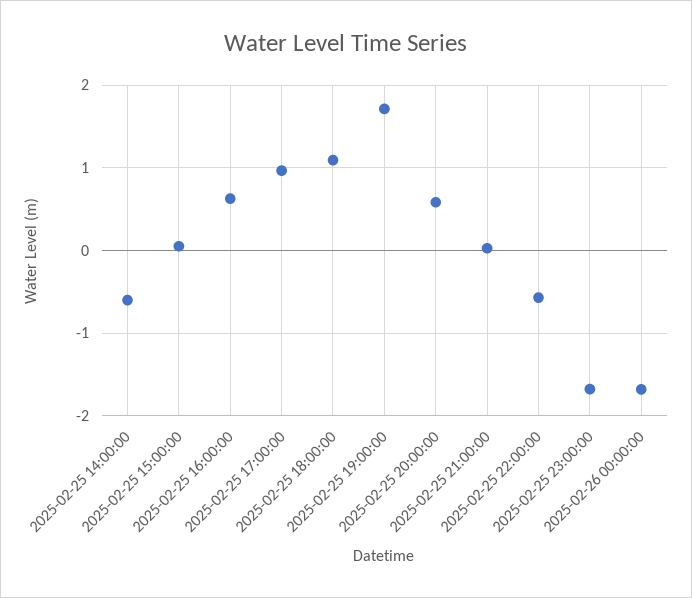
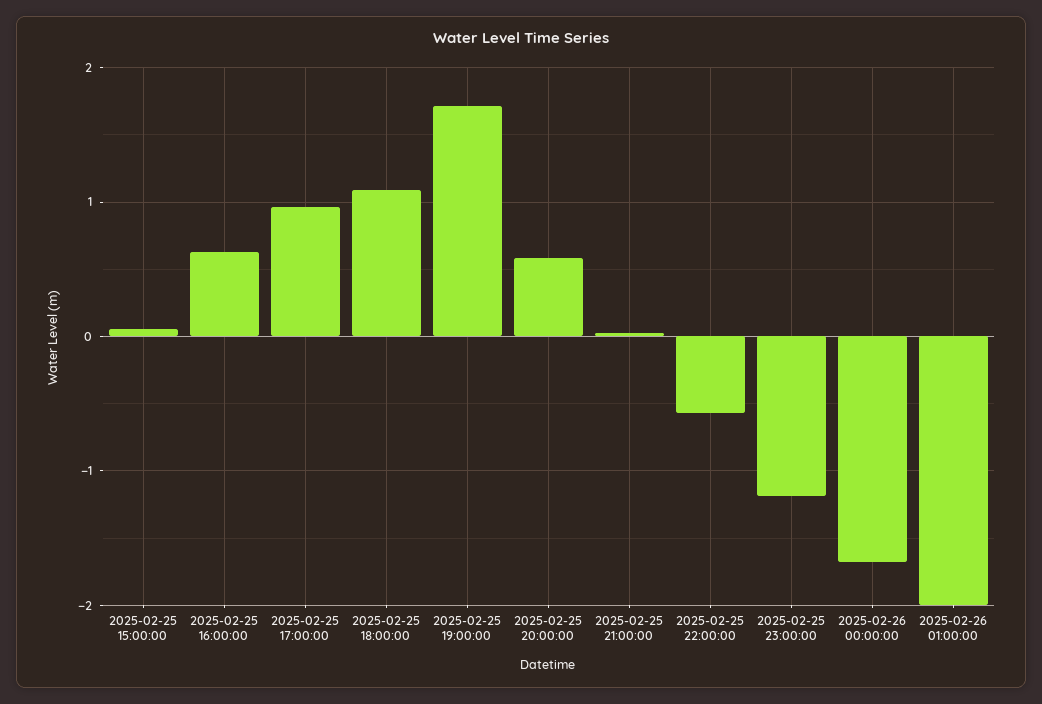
2025-02-25 14:00:00: -0.6 -> none
2025-02-25 23:00:00: -1.7 -> -1.2
2025-02-26 01:00:00: none -> -2

